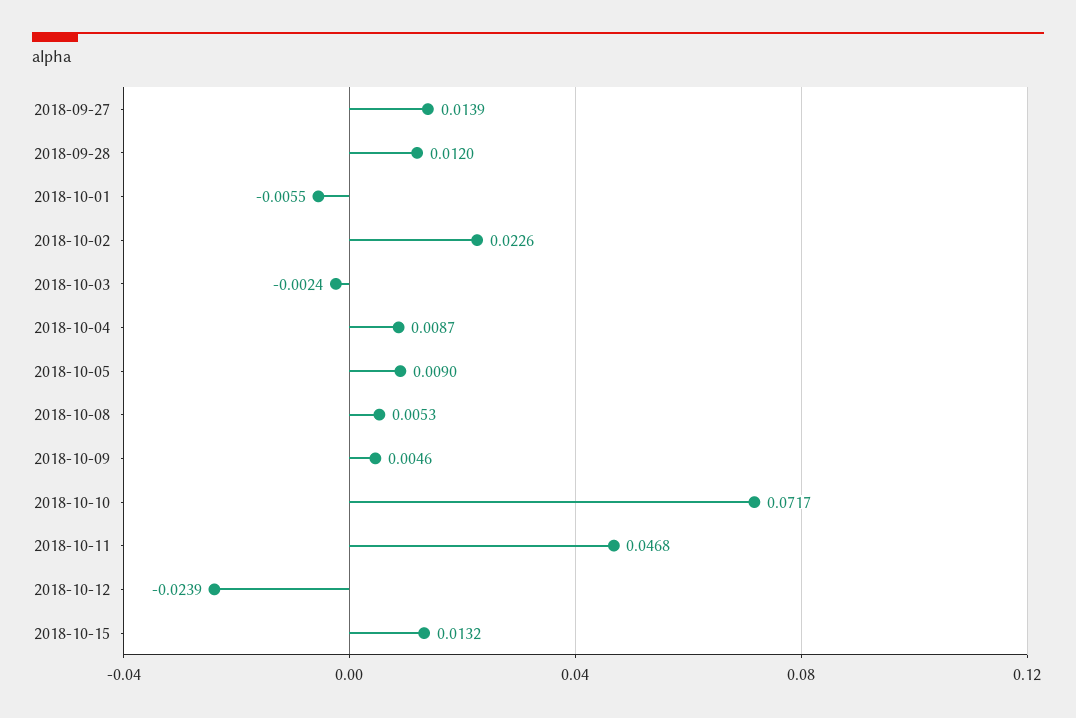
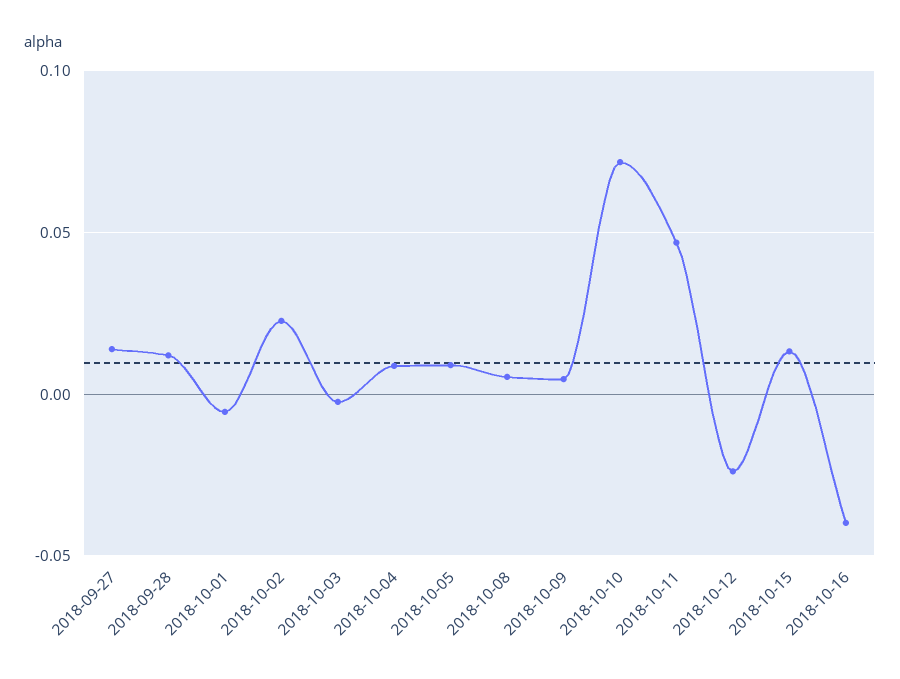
2018-10-16: none -> -0.04

